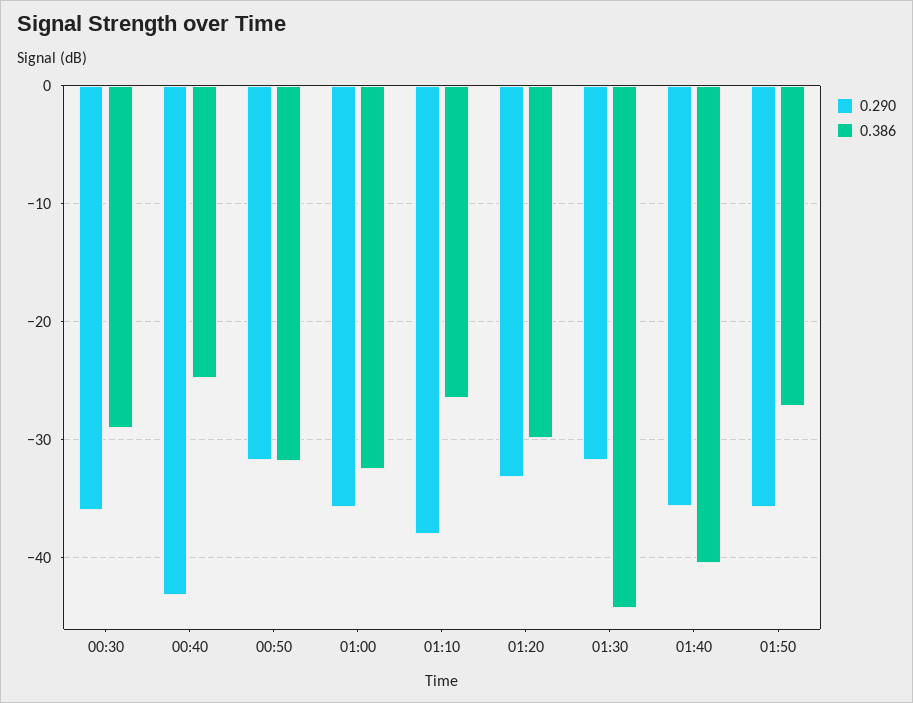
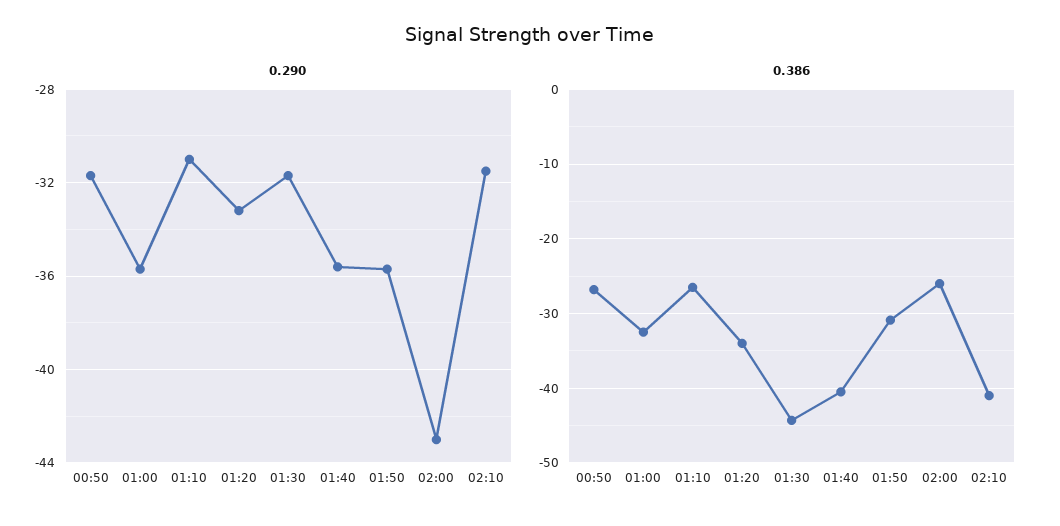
0.290, 00:30: -36 -> none
0.386, 00:30: -29 -> none
0.290, 00:40: -43 -> none
0.386, 00:40: -25 -> none
0.386, 00:50: -32 -> -27
0.290, 01:10: -38 -> -31
0.386, 01:20: -30 -> -34
0.386, 01:50: -27 -> -31
0.290, 02:00: none -> -43
0.290, 02:10: none -> -31.5
0.386, 02:00: none -> -26
0.386, 02:10: none -> -41

